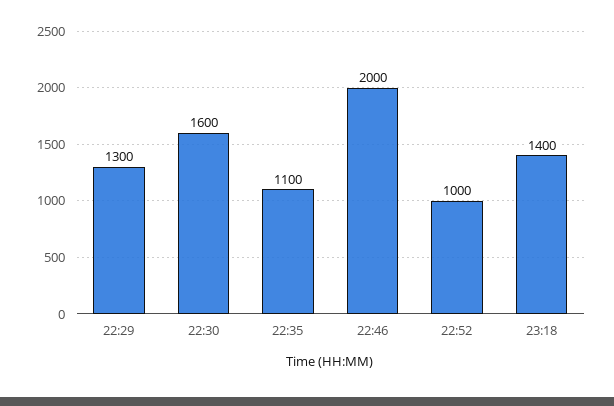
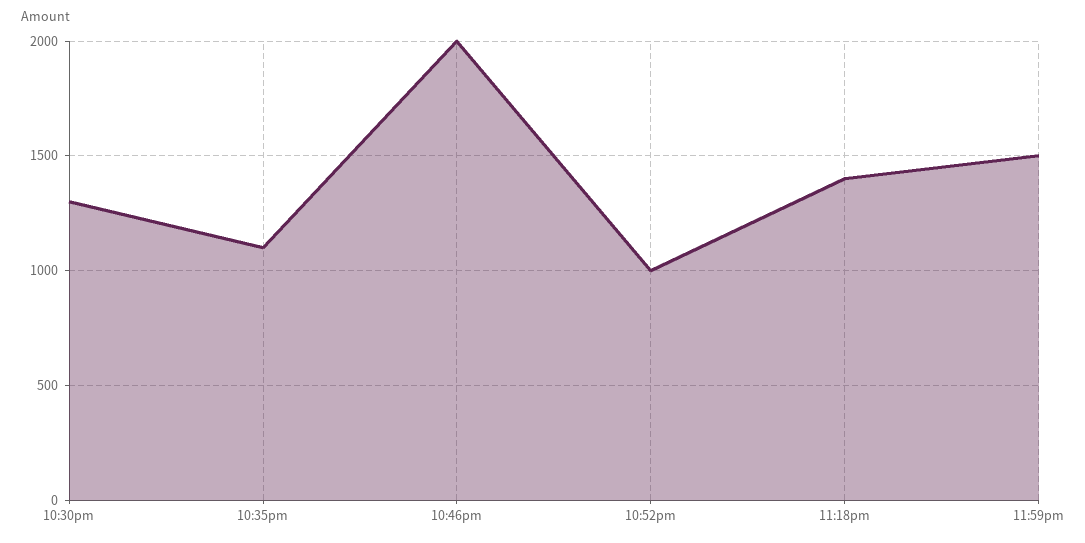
22:29: 1300 -> none
22:30: 1600 -> 1300
11:59pm: none -> 1500

